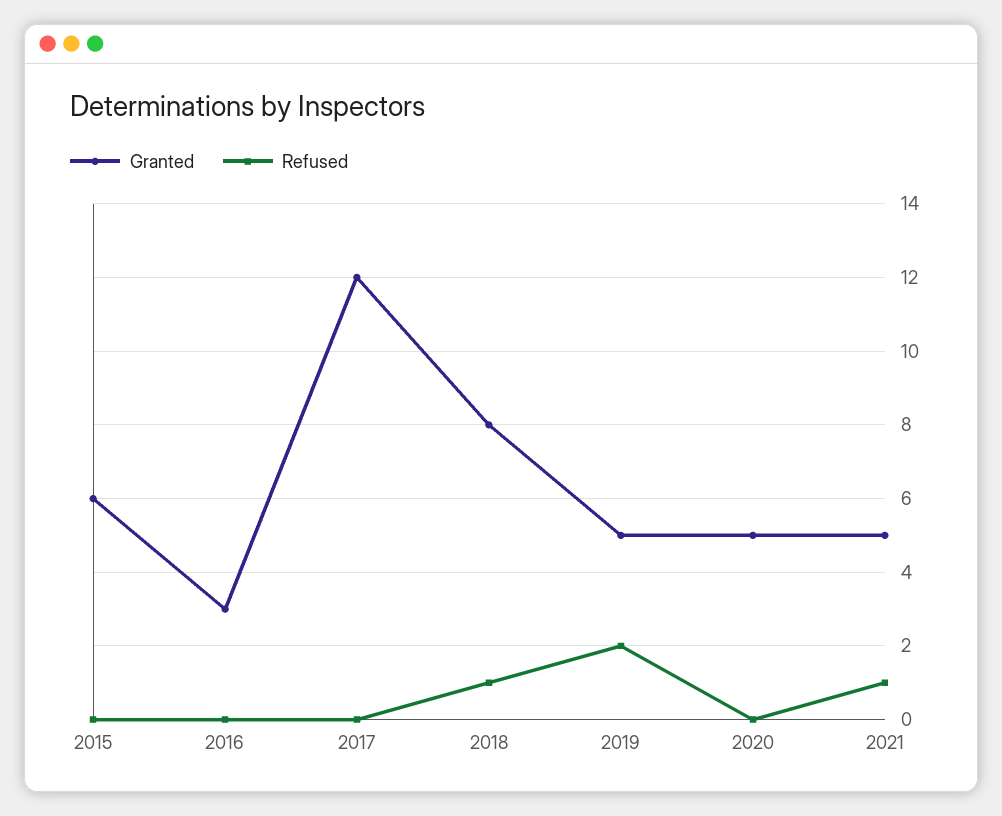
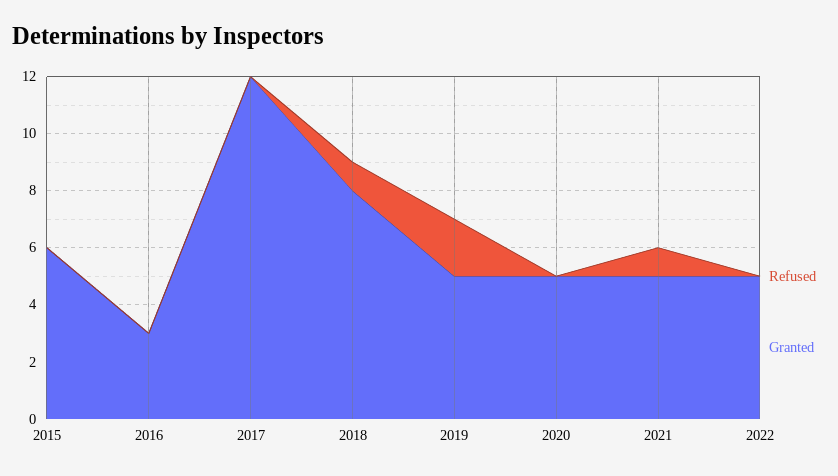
Refused, 2022: none -> 0
Granted, 2022: none -> 5

